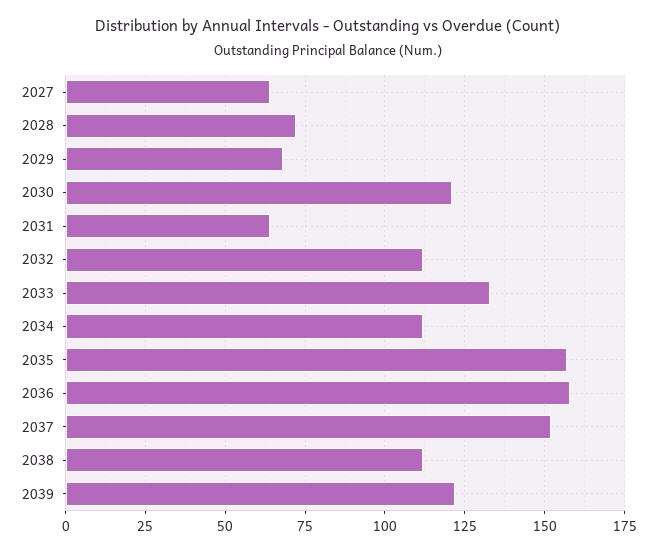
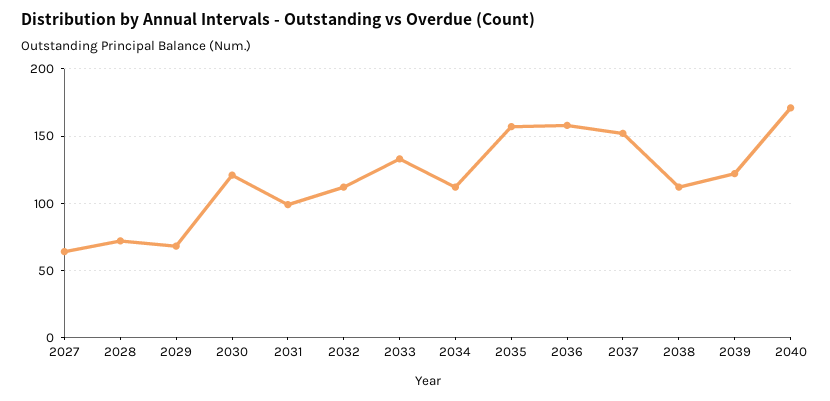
2031: 65 -> 100
2040: none -> 170

